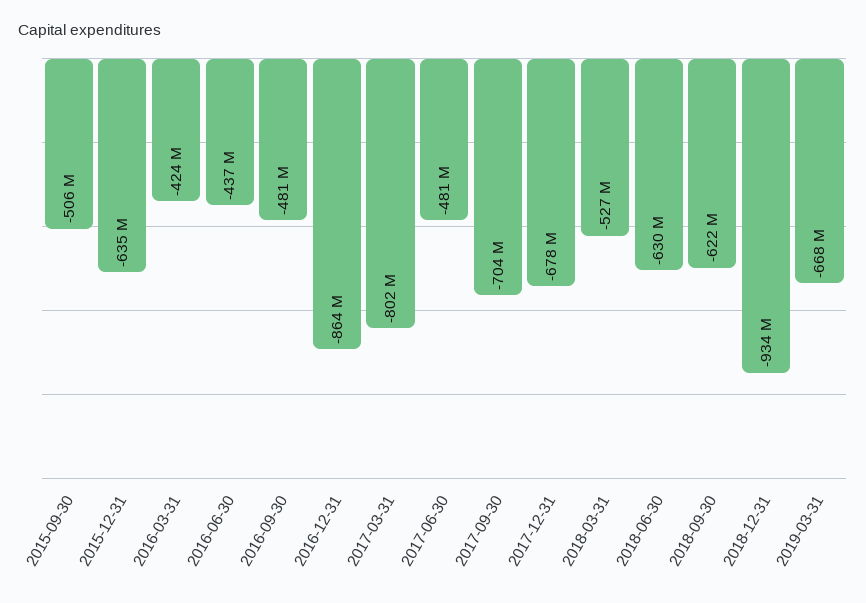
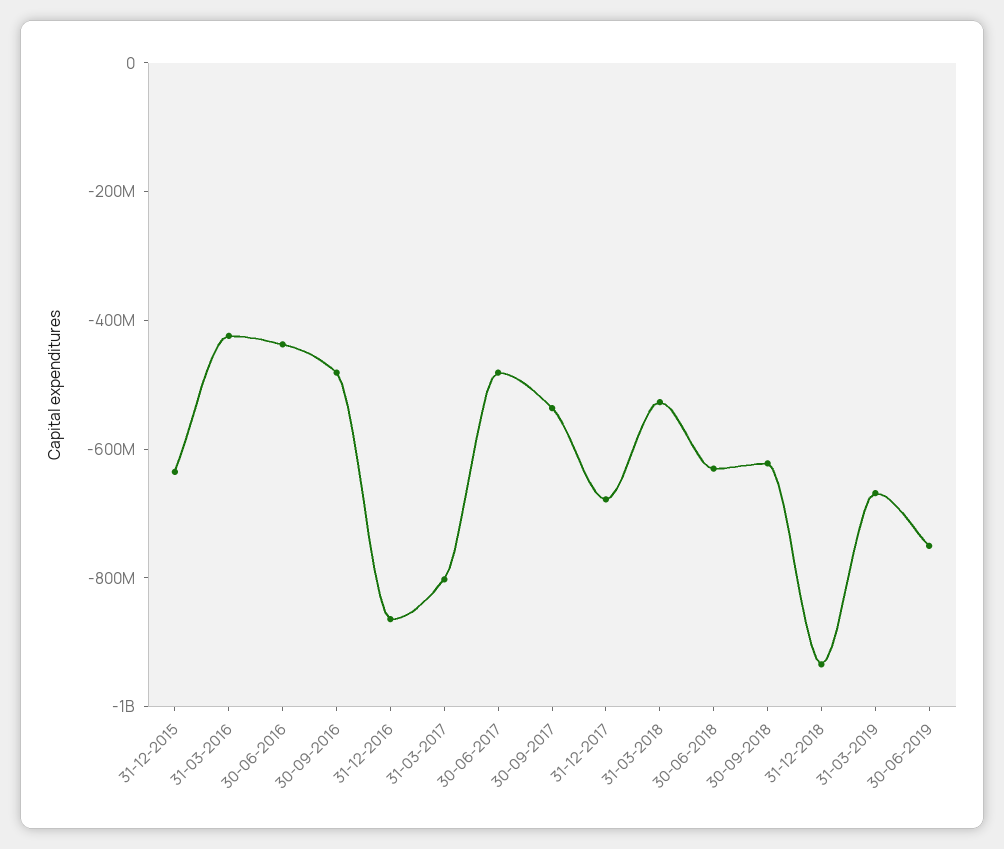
2015-09-30: -506000000 -> none
2017-09-30: -704000000 -> -550000000
30-06-2019: none -> -750000000

